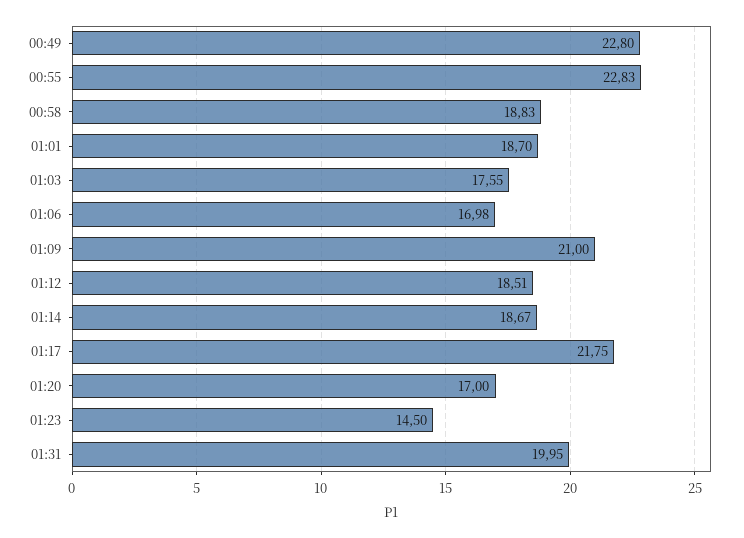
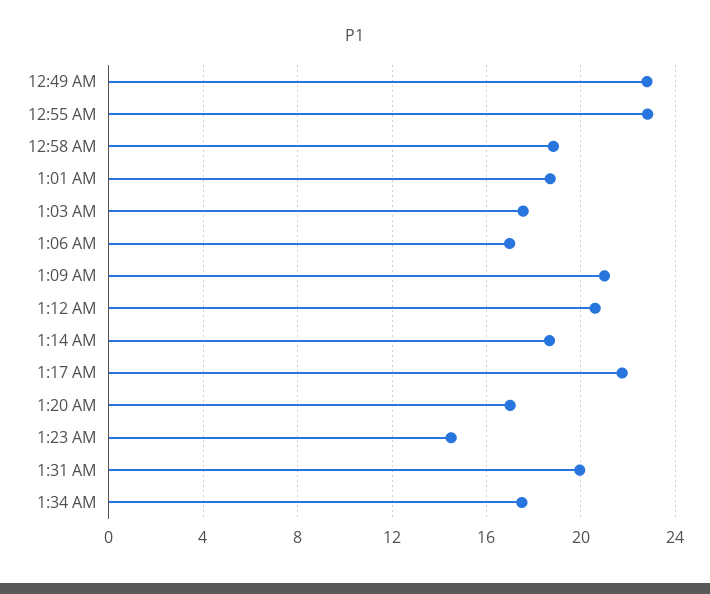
01:12: 18.51 -> 20.5
1:34 AM: none -> 17.5

